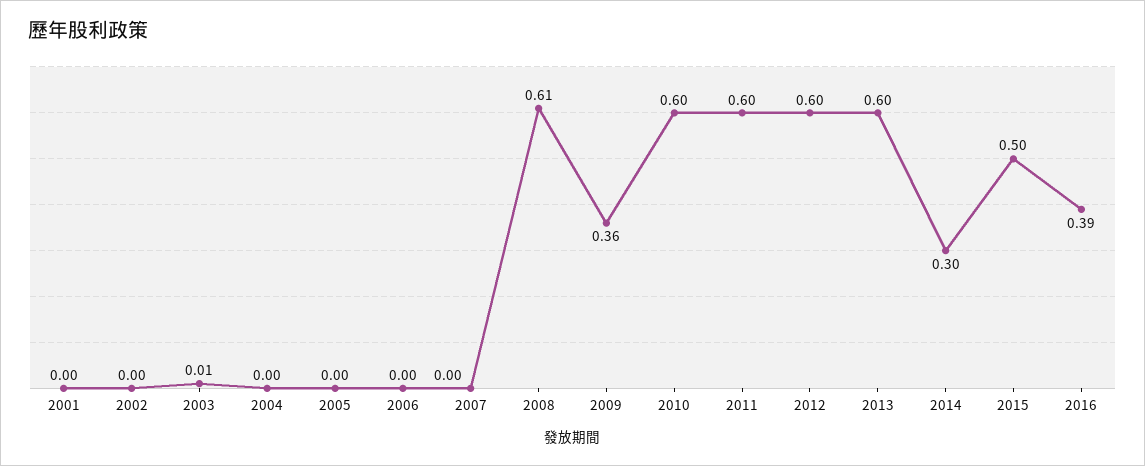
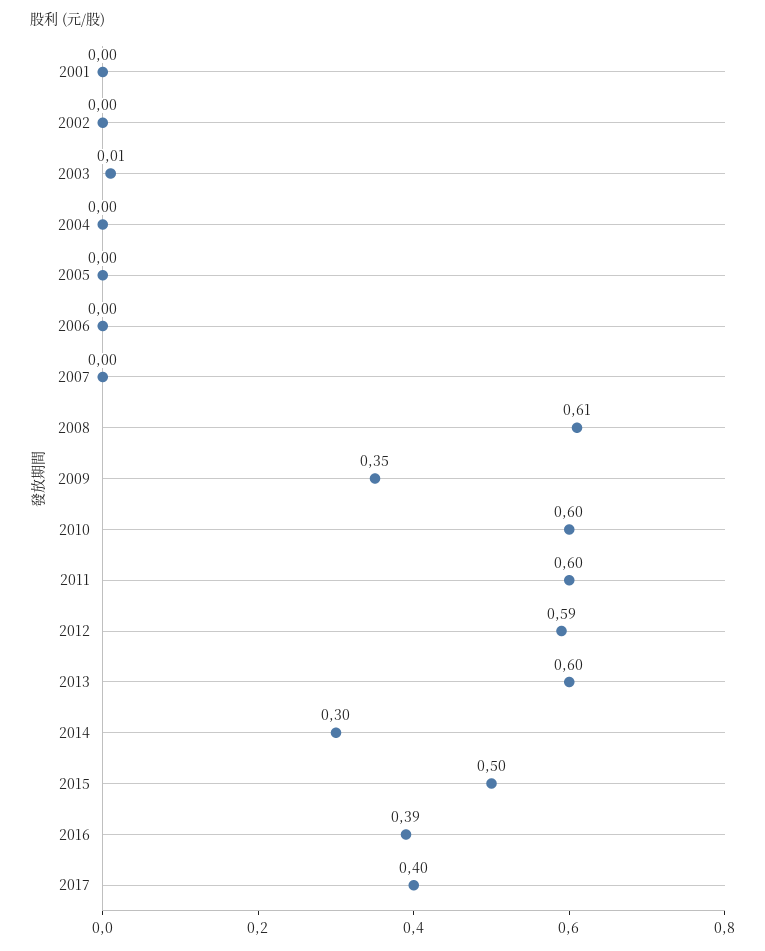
2009: 0.36 -> 0.35
2012: 0.6 -> 0.59
2017: none -> 0.4

